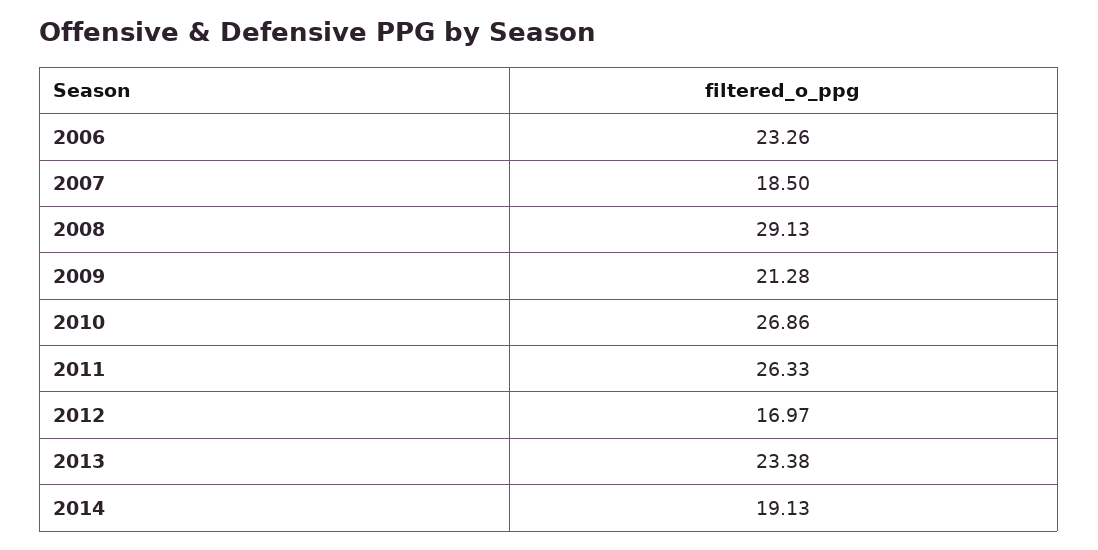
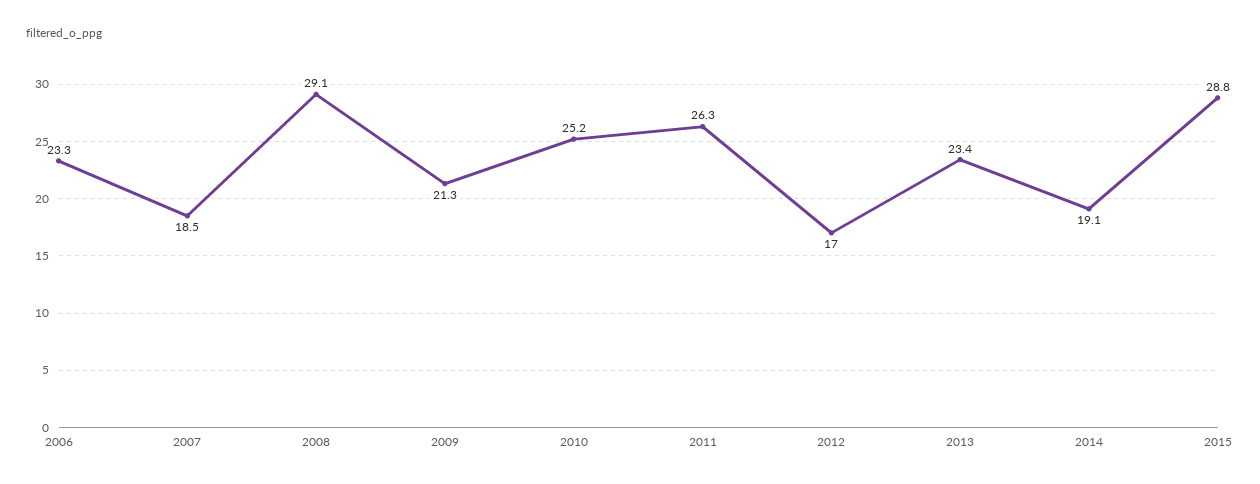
2010: 26.86 -> 25.2
2015: none -> 28.8

